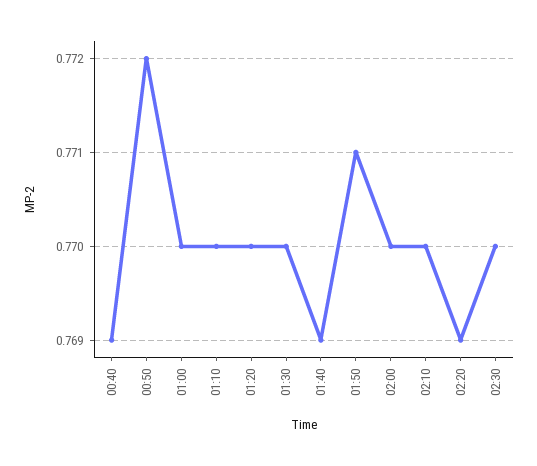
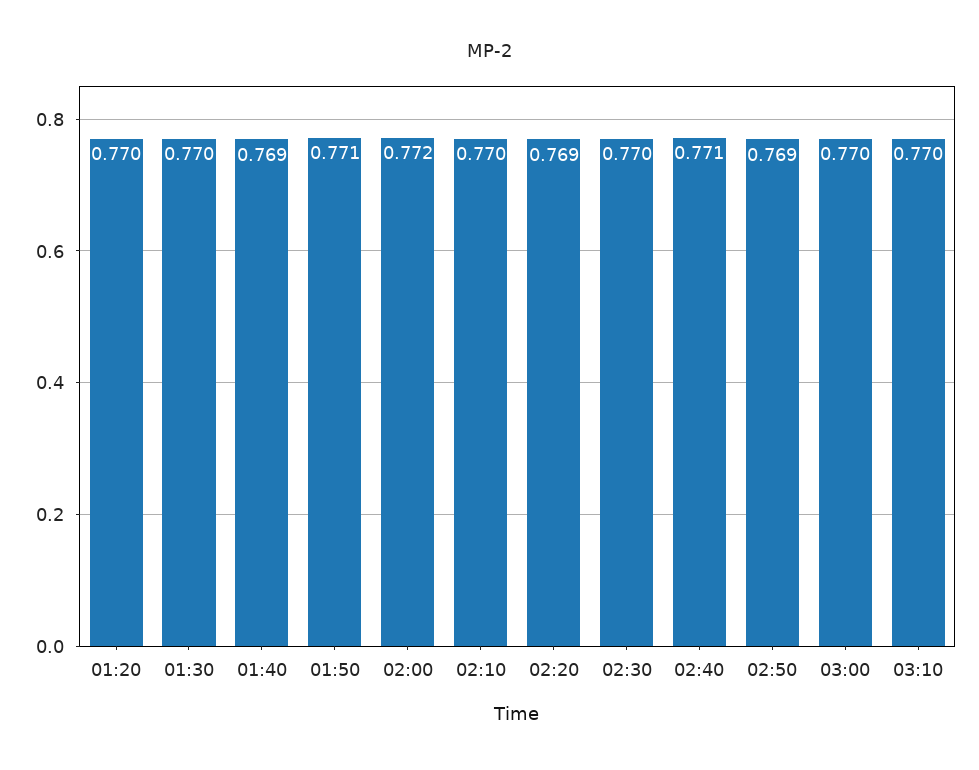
00:40: 0.769 -> none
00:50: 0.772 -> none
01:00: 0.77 -> none
01:10: 0.77 -> none
02:00: 0.77 -> 0.772
02:40: none -> 0.771
02:50: none -> 0.769
03:00: none -> 0.77
03:10: none -> 0.77

